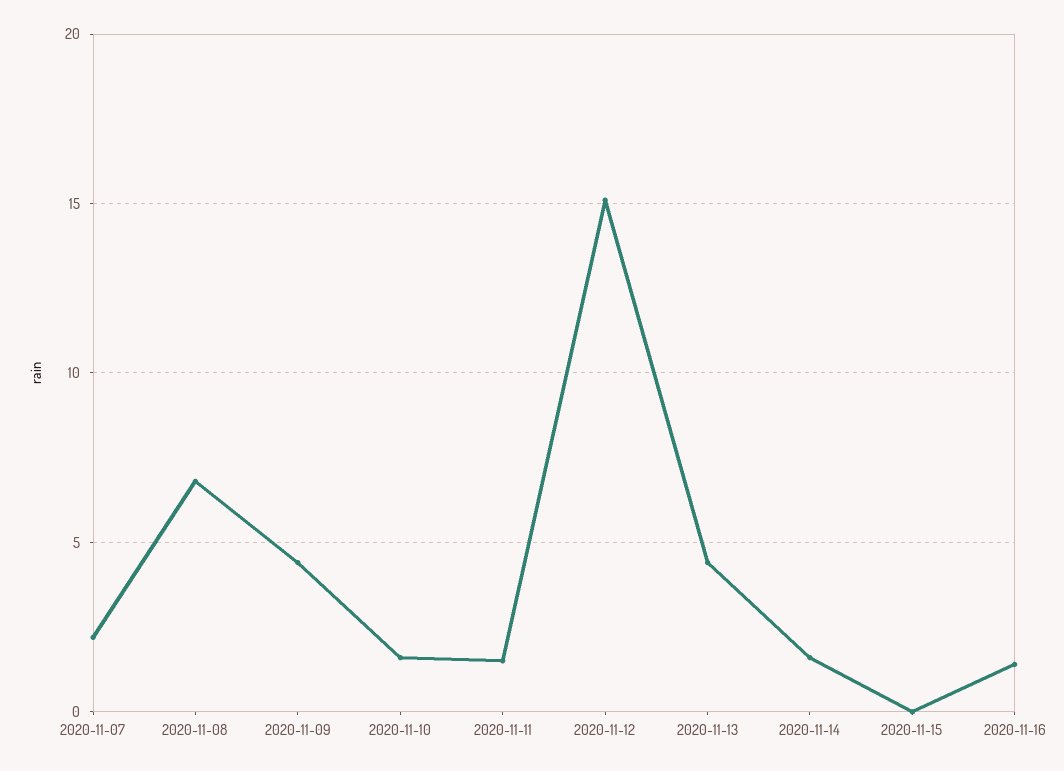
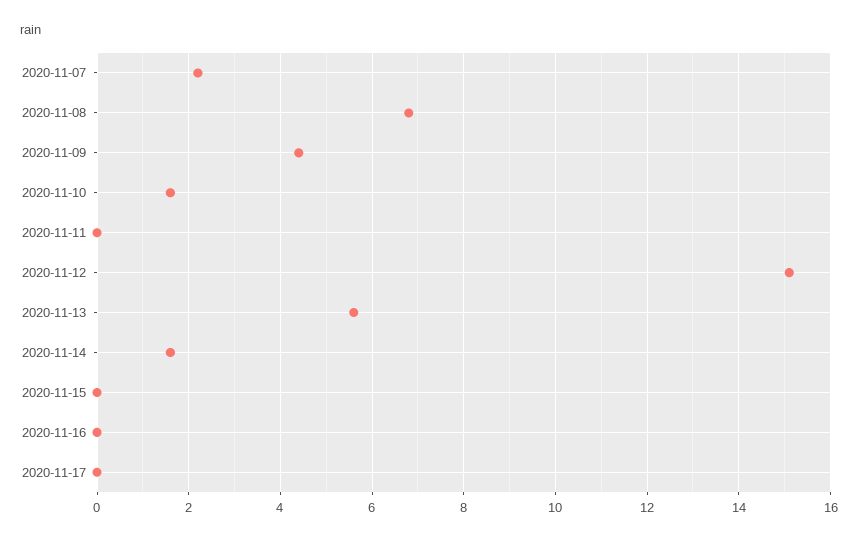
2020-11-11: 1.5 -> 0
2020-11-13: 4.5 -> 5.5
2020-11-16: 1.5 -> 0
2020-11-17: none -> 0

